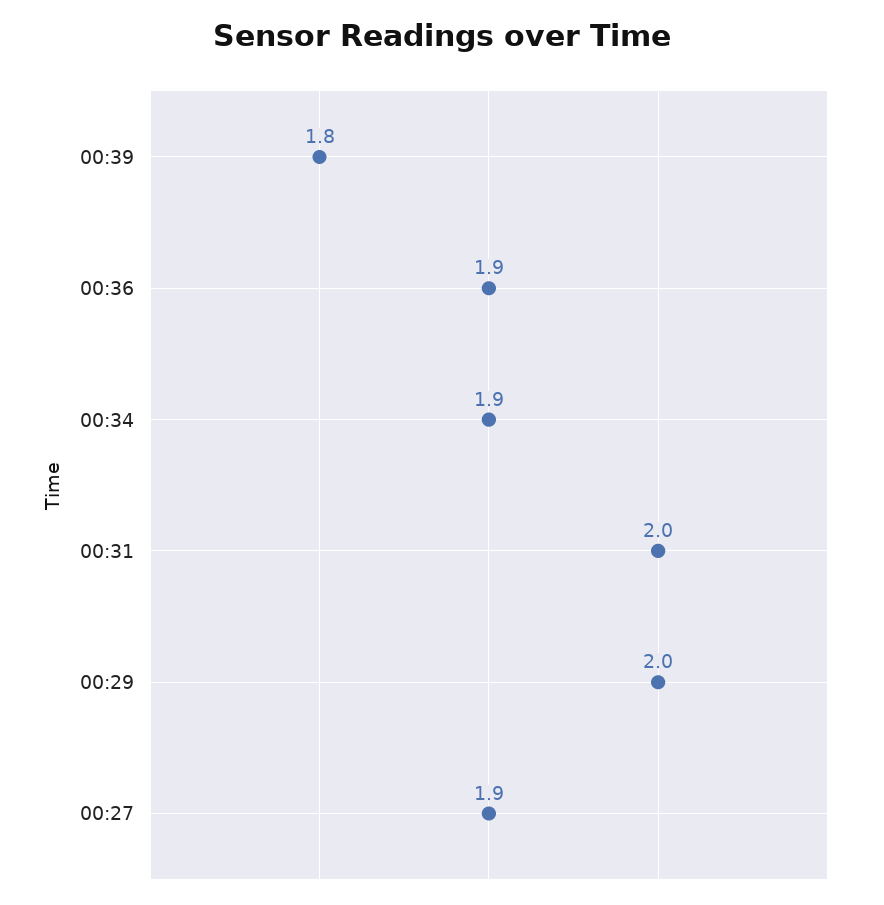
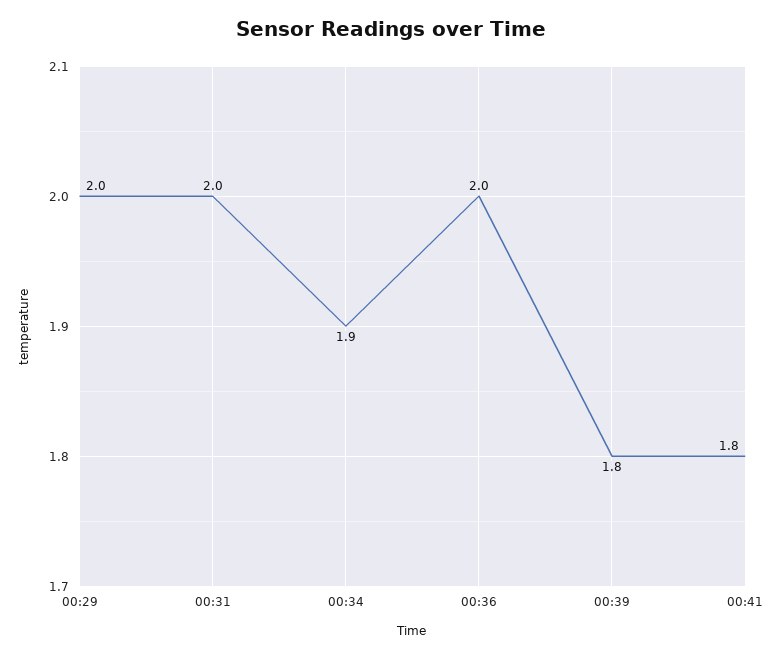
00:36: 1.9 -> 2
00:27: 1.9 -> none
00:41: none -> 1.8

